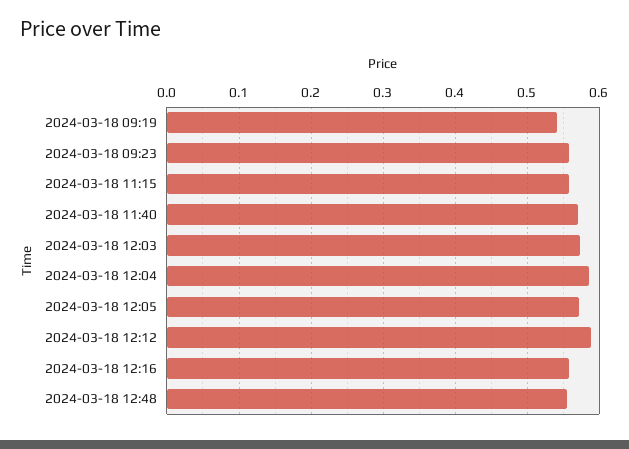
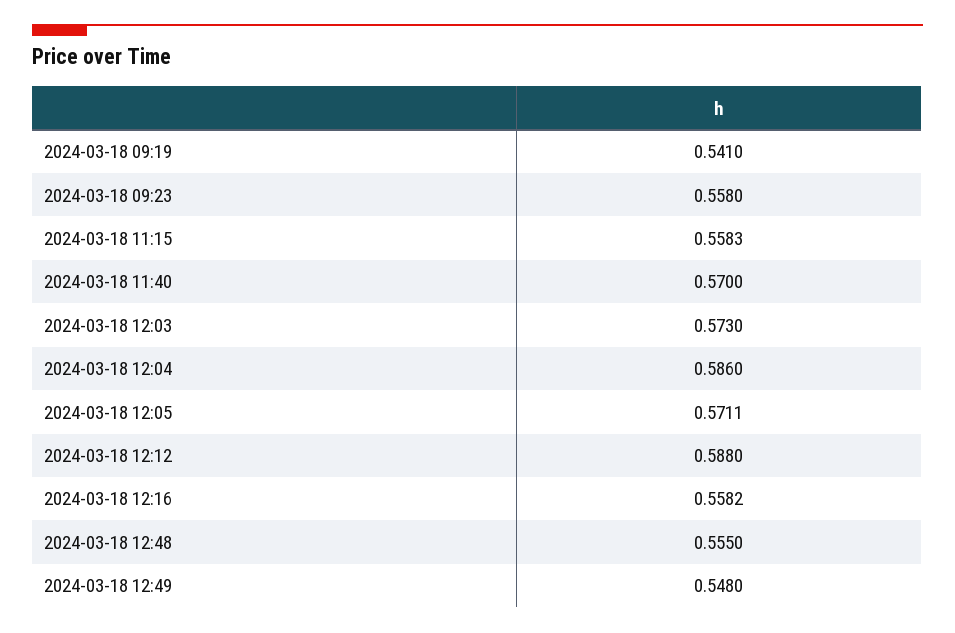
2024-03-18 12:49: none -> 0.548

